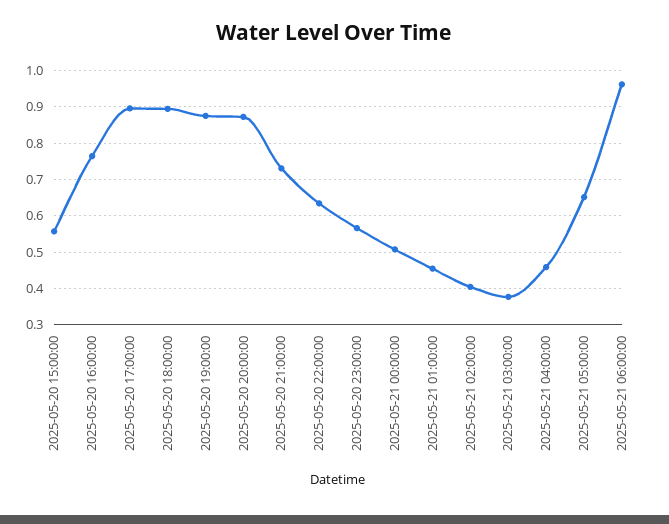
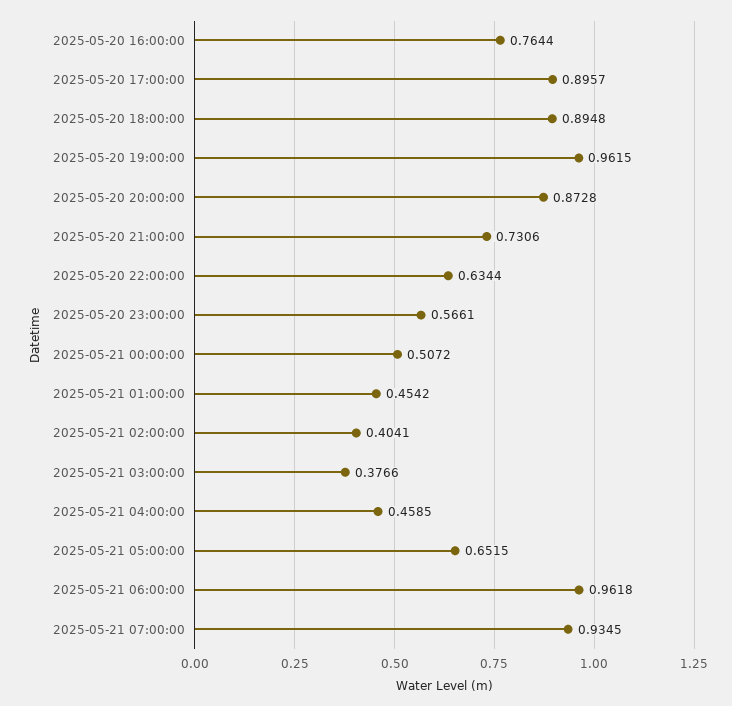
2025-05-20 15:00:00: 0.56 -> none
2025-05-20 19:00:00: 0.88 -> 0.9615
2025-05-21 07:00:00: none -> 0.9345

